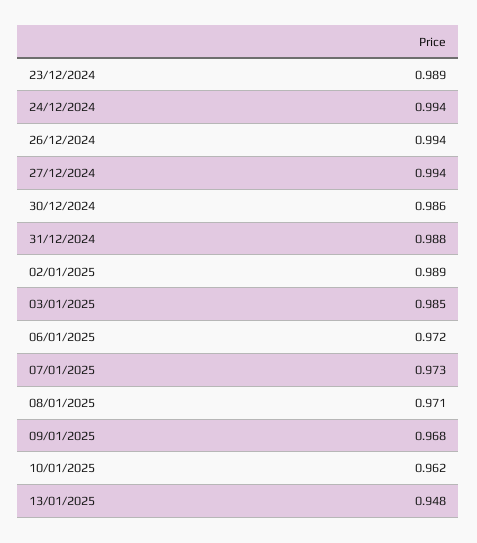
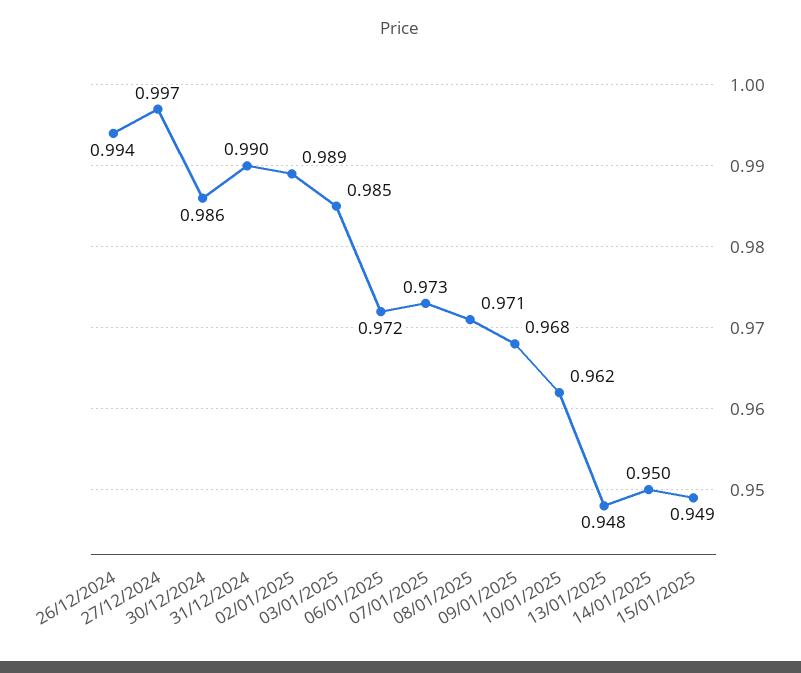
23/12/2024: 0.989 -> none
24/12/2024: 0.994 -> none
27/12/2024: 0.994 -> 0.997
31/12/2024: 0.988 -> 0.99
14/01/2025: none -> 0.95
15/01/2025: none -> 0.949

